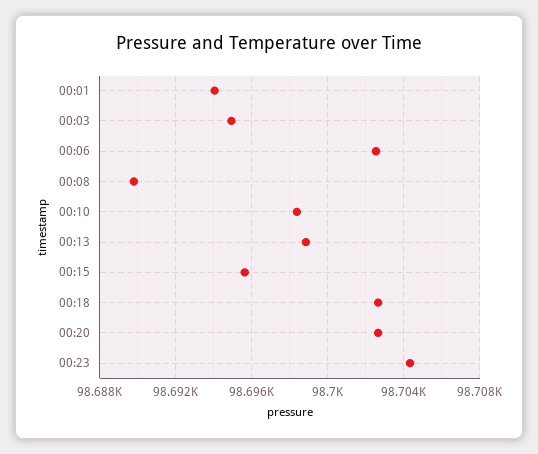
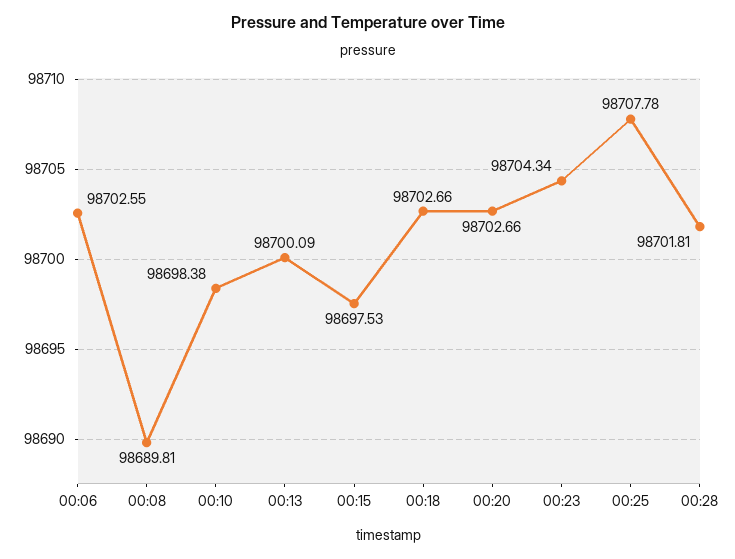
00:01: 98694 -> none
00:03: 98695 -> none
00:13: 98699 -> 98700.09
00:15: 98695.5 -> 98697.53
00:25: none -> 98707.78
00:28: none -> 98701.81

